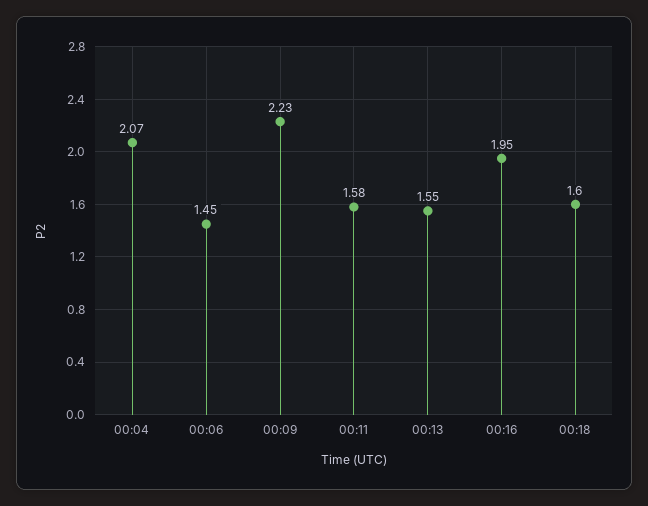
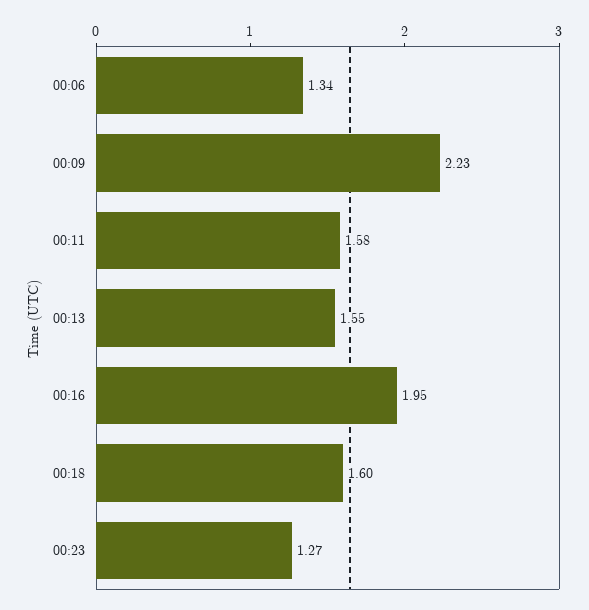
00:04: 2.07 -> none
00:06: 1.45 -> 1.34
00:23: none -> 1.27

